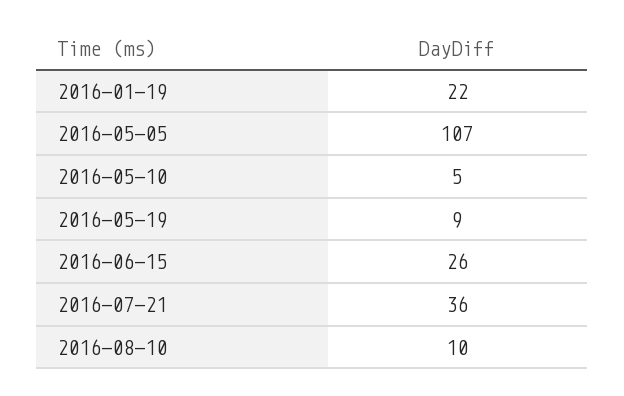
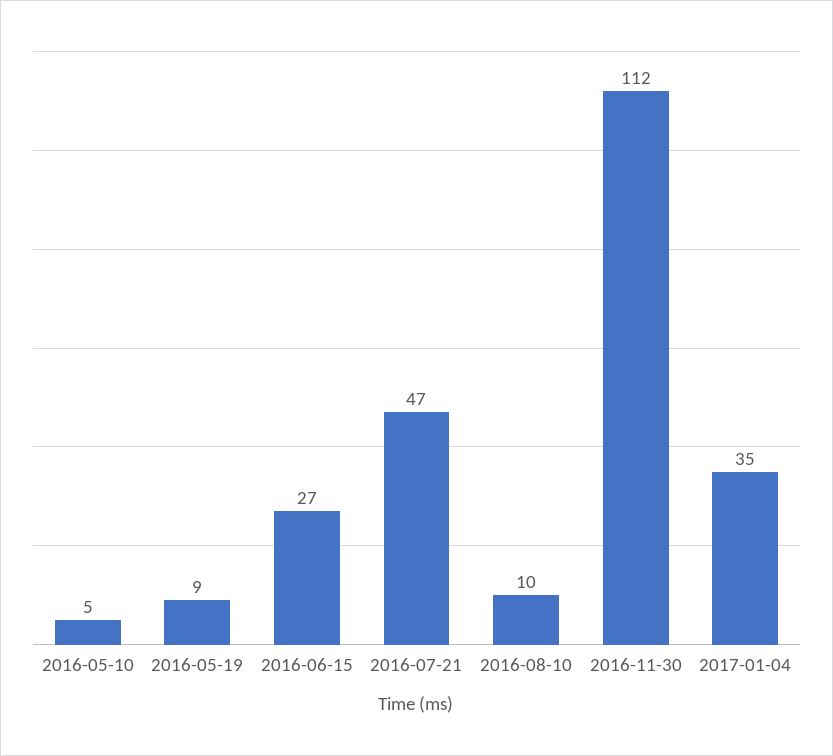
2016-01-19: 22 -> none
2016-05-05: 107 -> none
2016-06-15: 26 -> 27
2016-07-21: 36 -> 47
2016-11-30: none -> 112
2017-01-04: none -> 35

